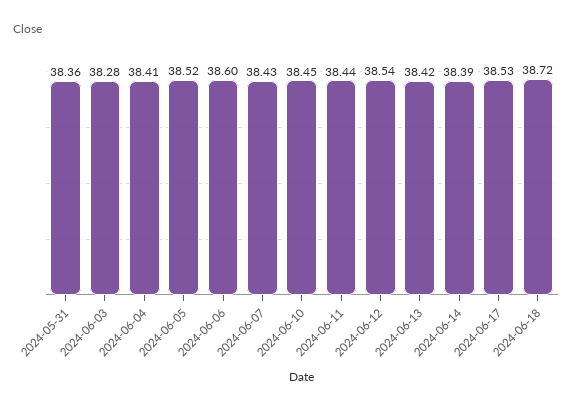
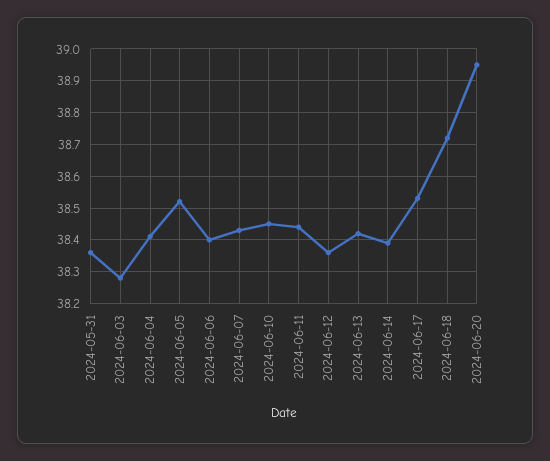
2024-06-06: 38.6 -> 38.4
2024-06-12: 38.54 -> 38.35
2024-06-20: none -> 38.95

